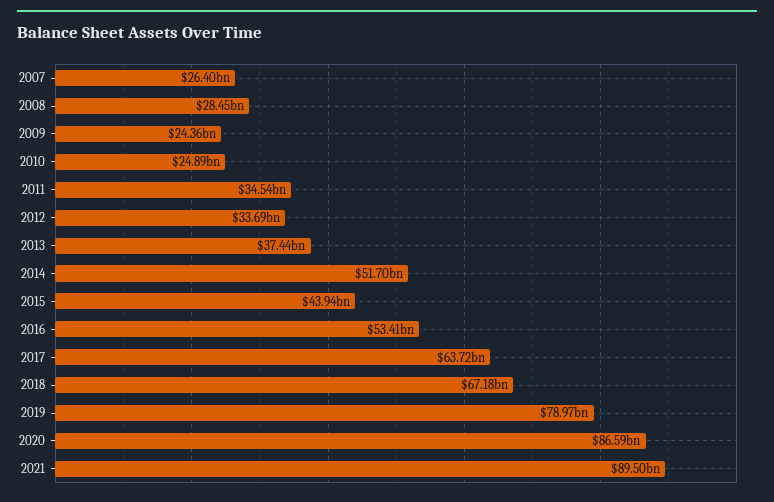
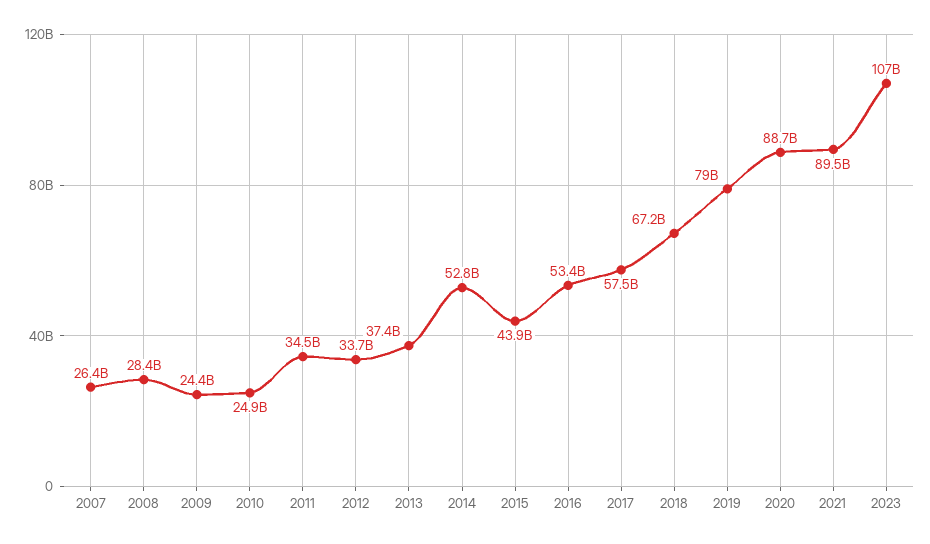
2014: 51700000000 -> 52800000000
2017: 63720000000 -> 57500000000
2020: 86590000000 -> 88700000000
2023: none -> 107000000000

